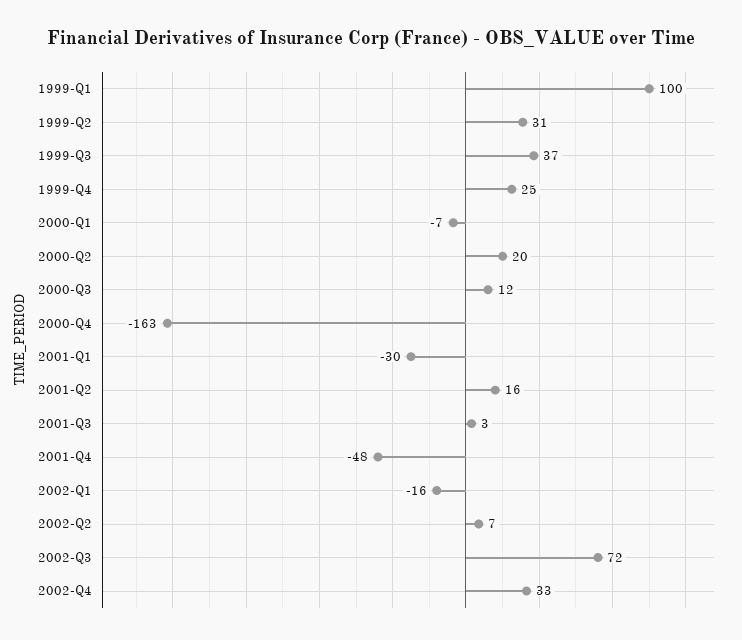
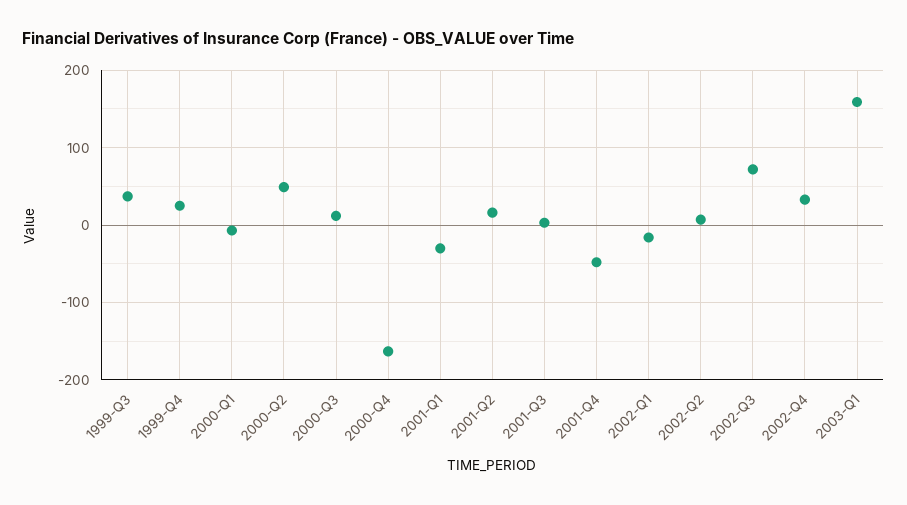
1999-Q1: 100 -> none
1999-Q2: 31 -> none
2000-Q2: 20 -> 50
2003-Q1: none -> 160

